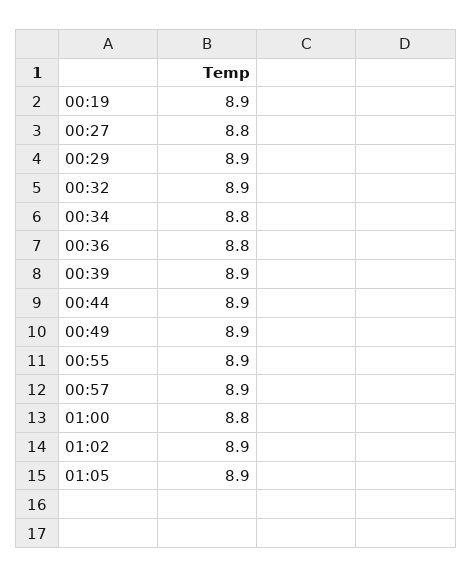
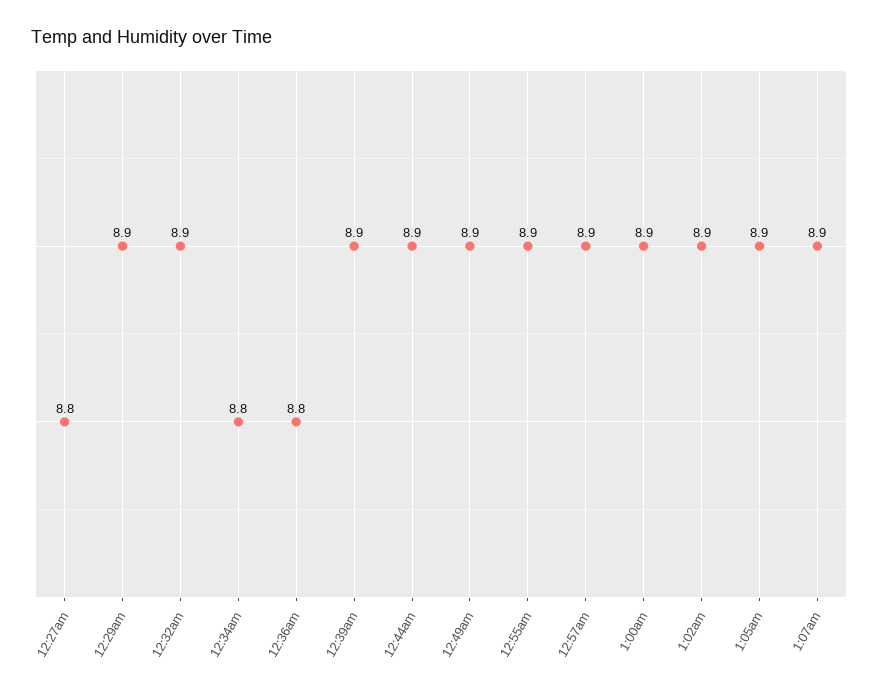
00:19: 8.9 -> none
01:00: 8.8 -> 8.9
1:07am: none -> 8.9

